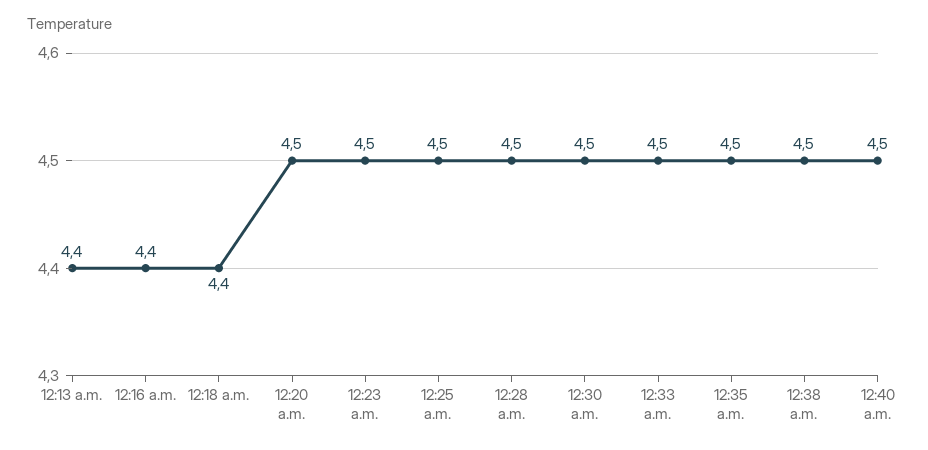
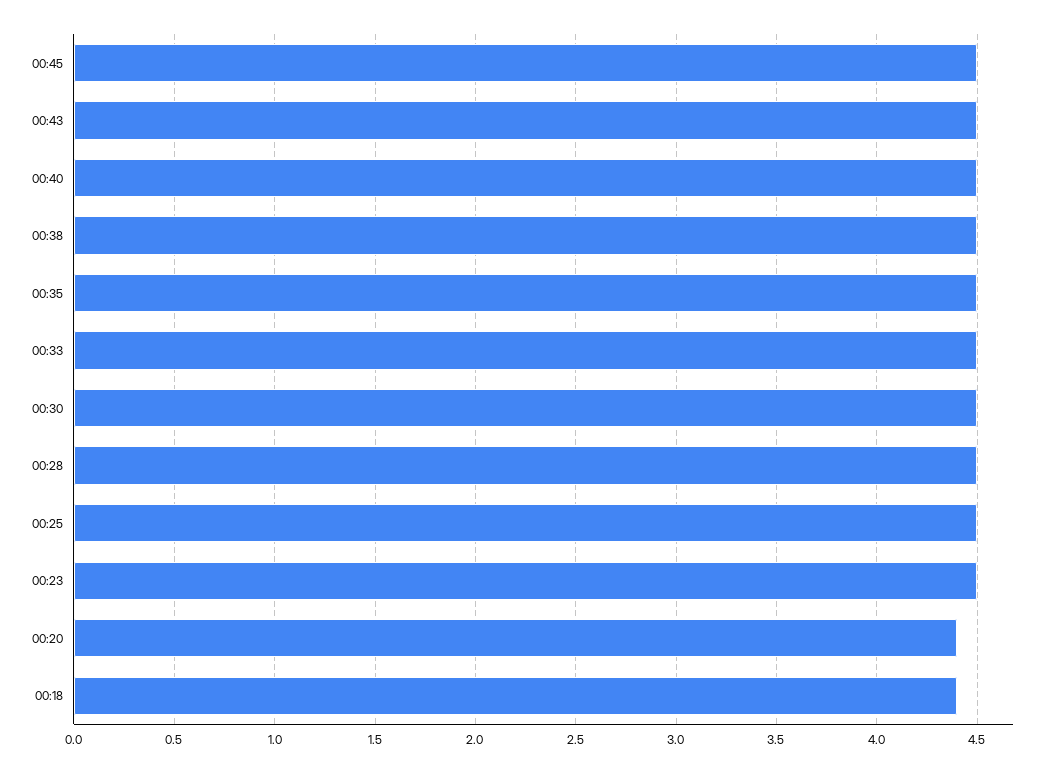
12:13 a.m.: 4.4 -> none
12:16 a.m.: 4.4 -> none
12:20 a.m.: 4.5 -> 4.4
00:45: none -> 4.5
00:43: none -> 4.5

